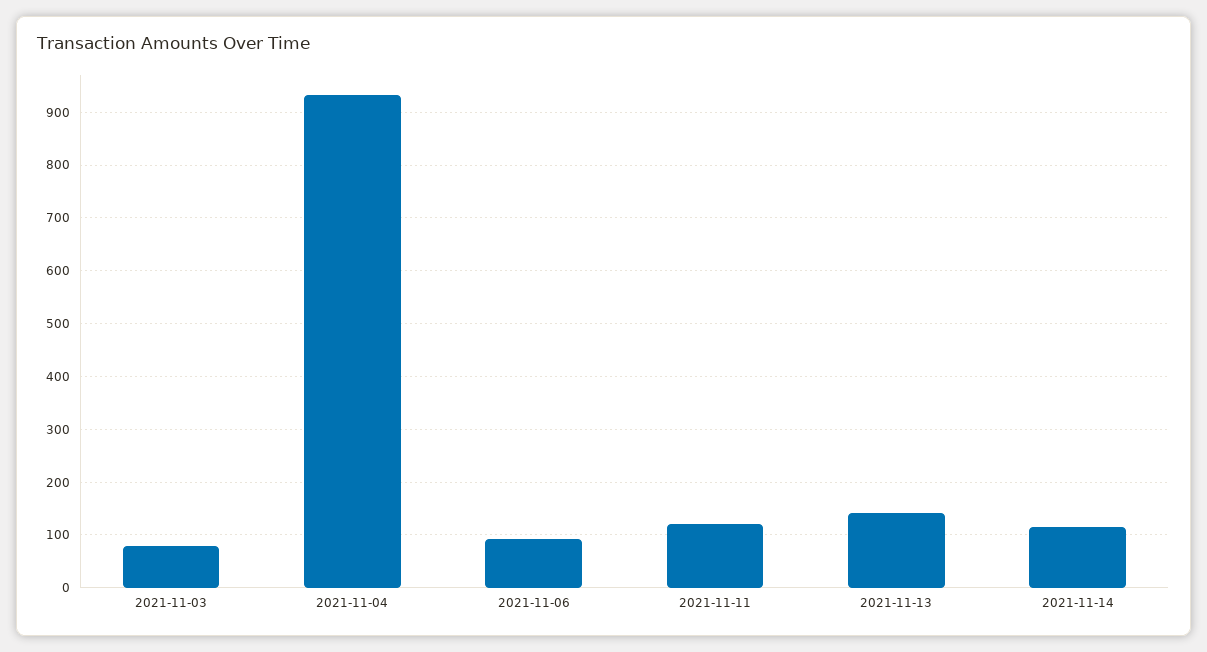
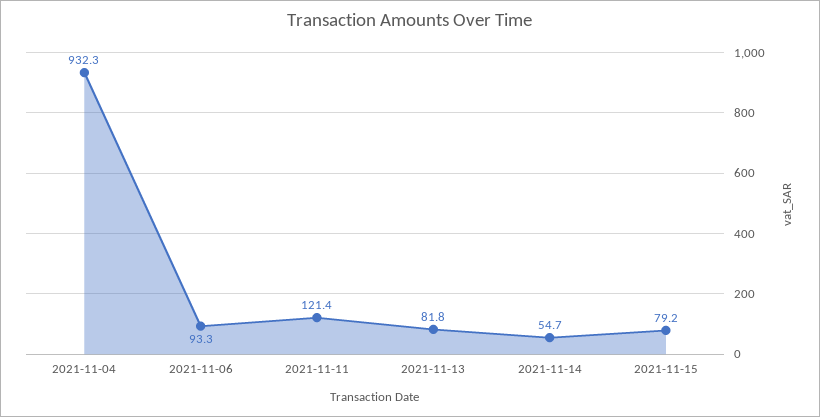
2021-11-03: 80 -> none
2021-11-13: 140 -> 81.8
2021-11-14: 120 -> 54.7
2021-11-15: none -> 79.2

